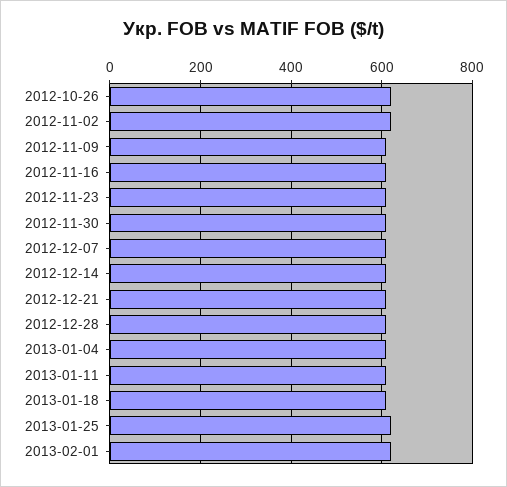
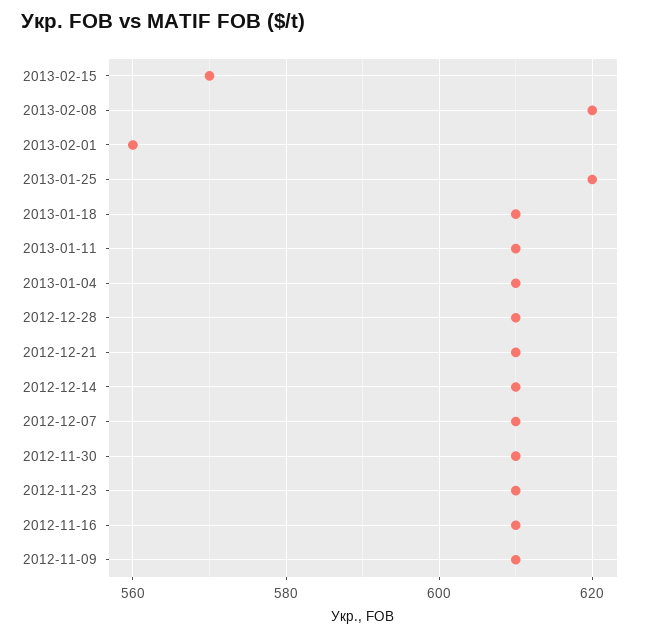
2012-10-26: 620 -> none
2012-11-02: 620 -> none
2013-02-01: 620 -> 560
2013-02-15: none -> 570
2013-02-08: none -> 620

